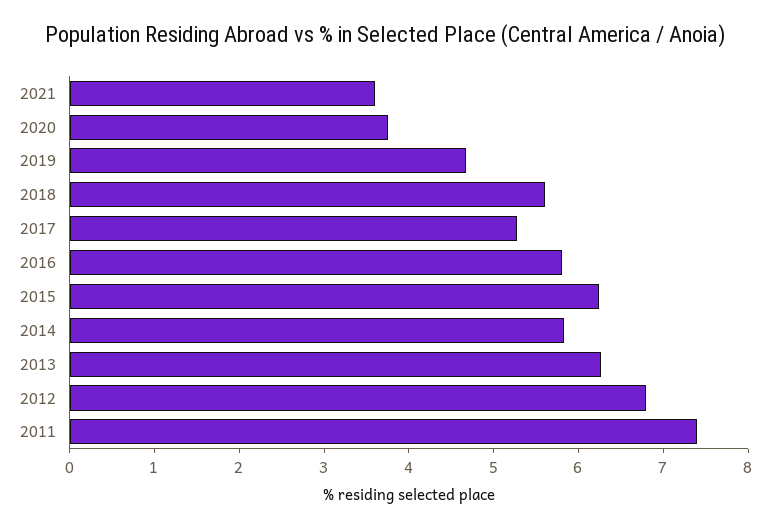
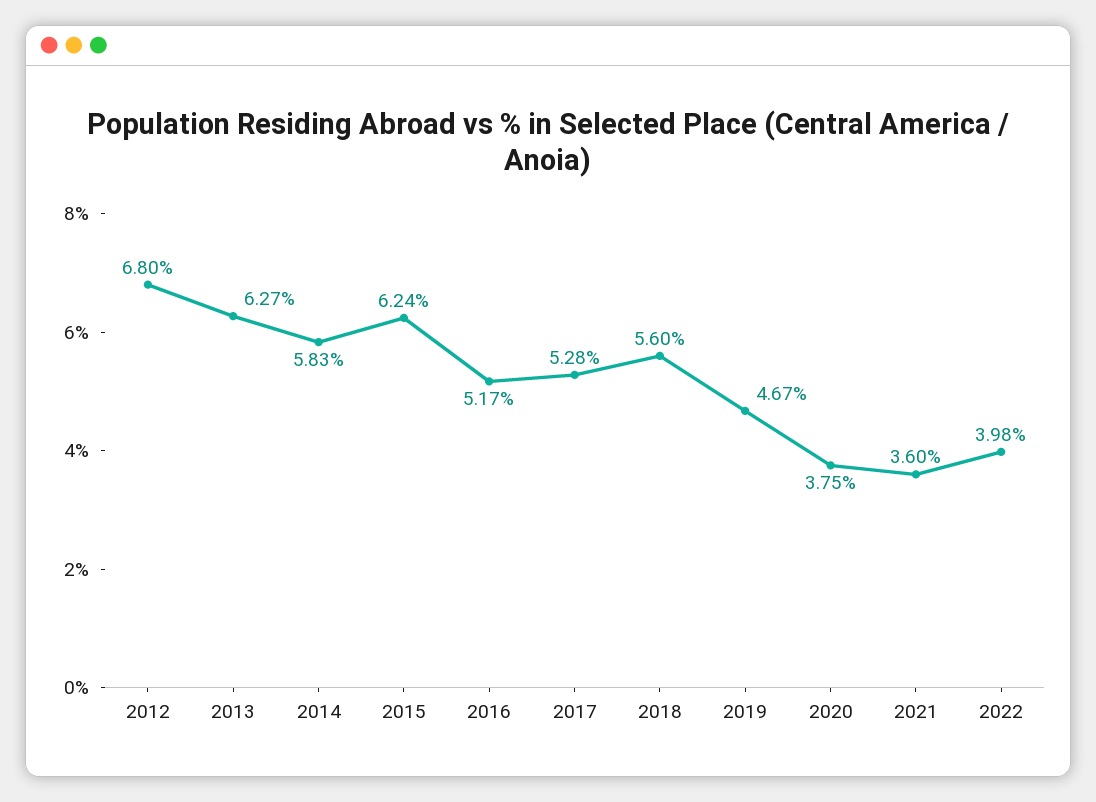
2016: 5.8 -> 5.17
2011: 7.4 -> none
2022: none -> 3.98

